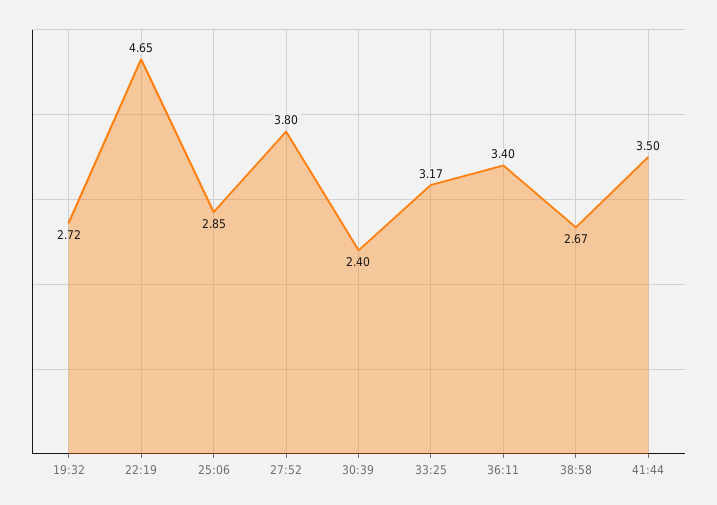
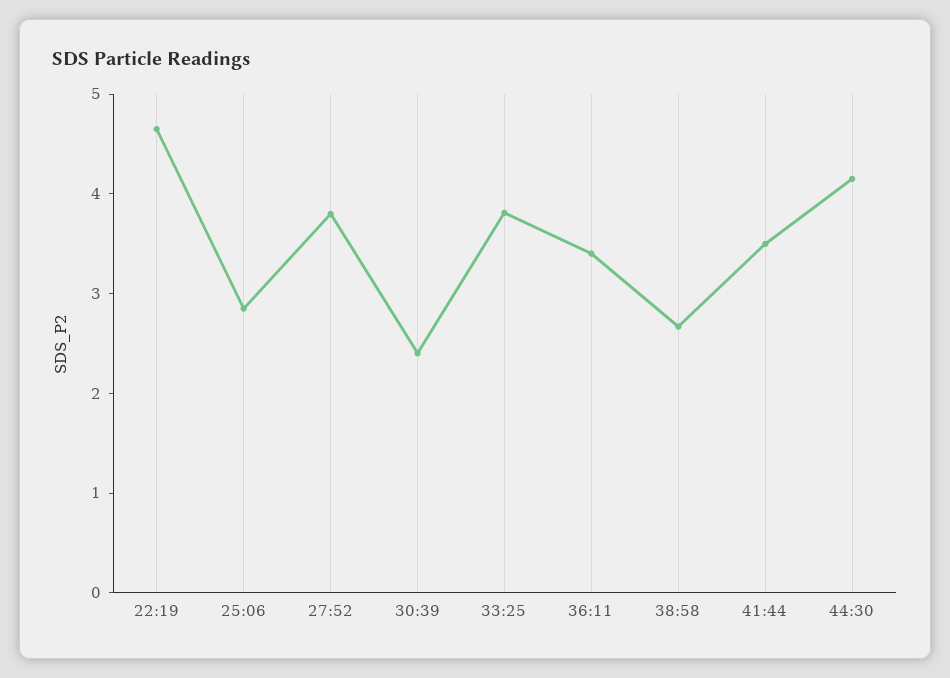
19:32: 2.72 -> none
33:25: 3.17 -> 3.8
44:30: none -> 4.2

